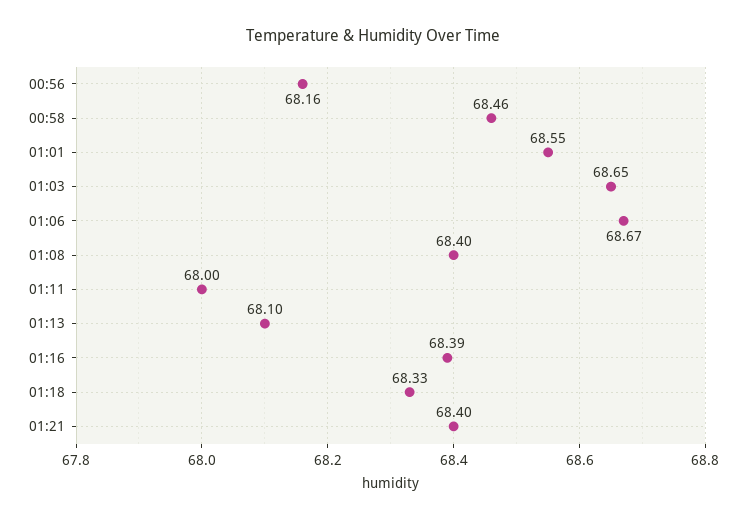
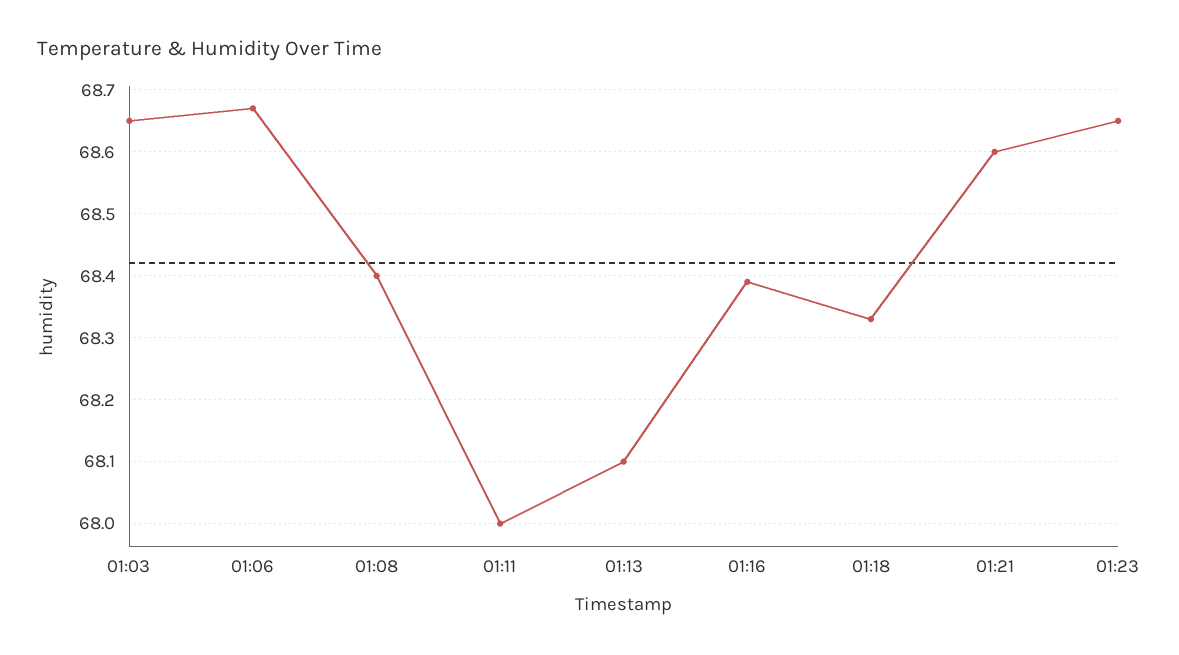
00:56: 68.16 -> none
00:58: 68.46 -> none
01:01: 68.55 -> none
01:21: 68.4 -> 68.6
01:23: none -> 68.65

